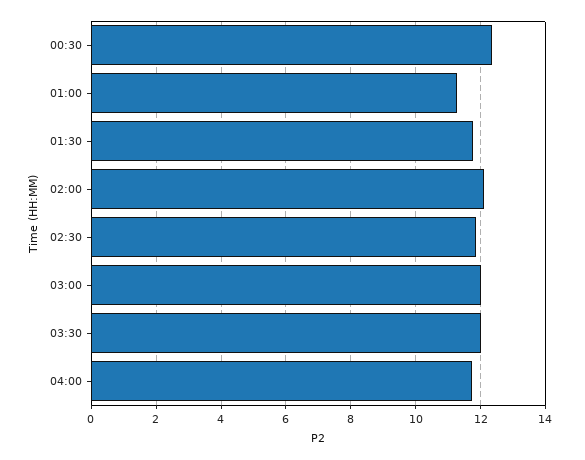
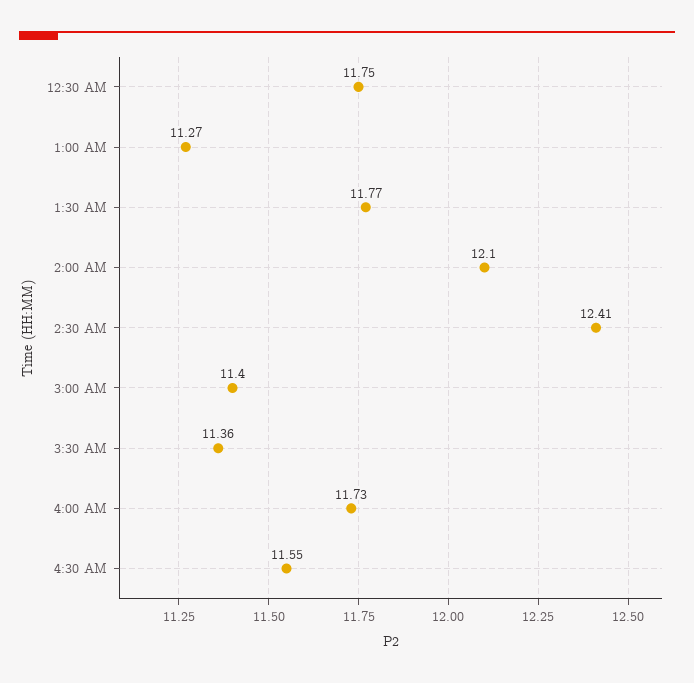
00:30: 12.4 -> 11.75
02:30: 11.8 -> 12.41
03:00: 12 -> 11.4
03:30: 12 -> 11.36
4:30 AM: none -> 11.55

